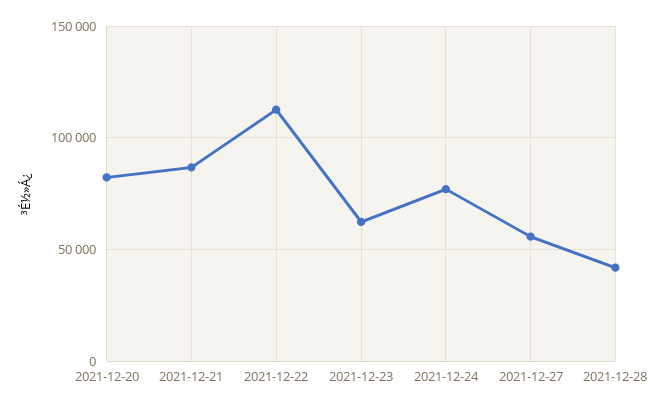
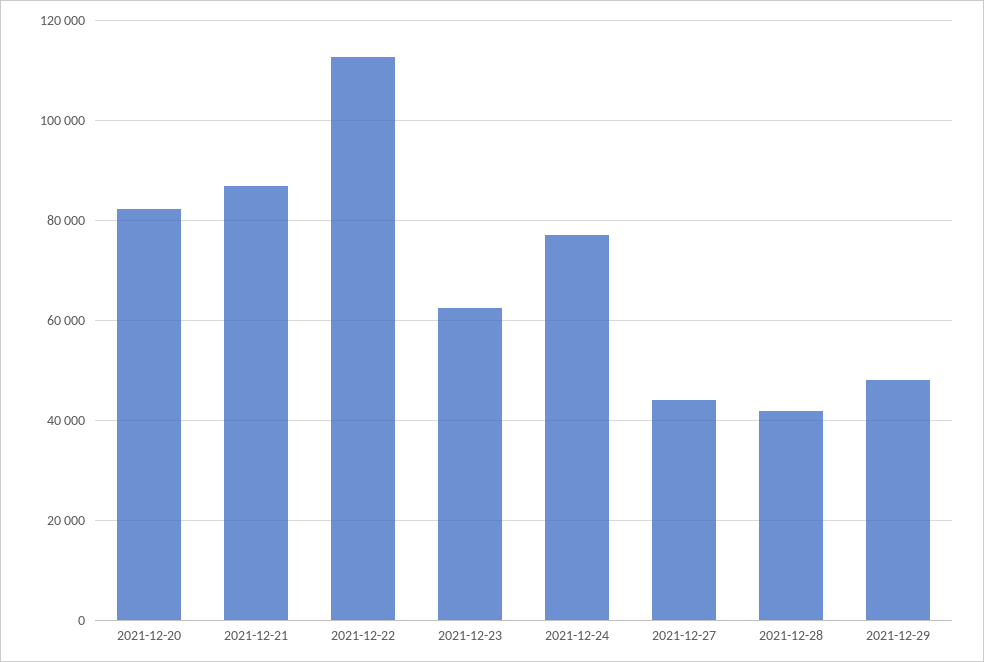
2021-12-27: 55000 -> 44000
2021-12-29: none -> 48000

